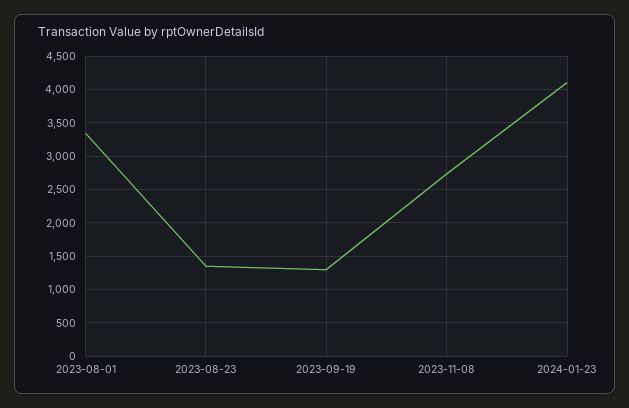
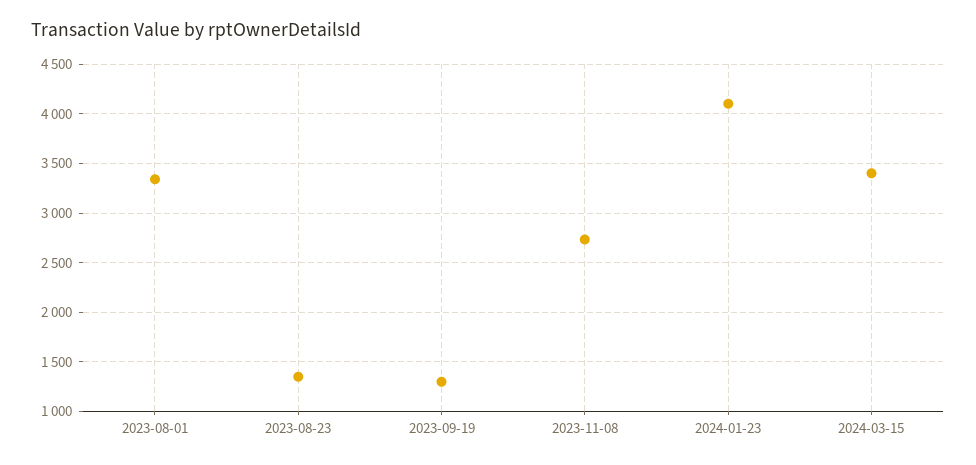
2024-03-15: none -> 3400

